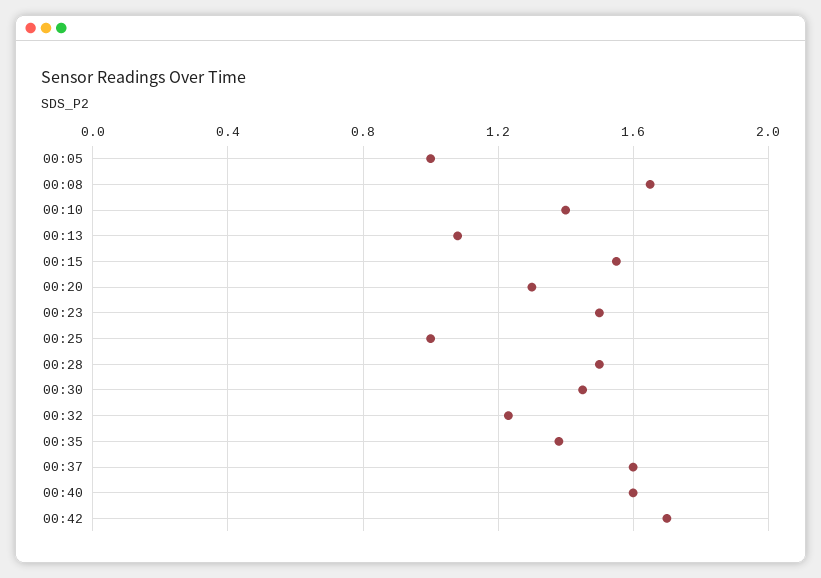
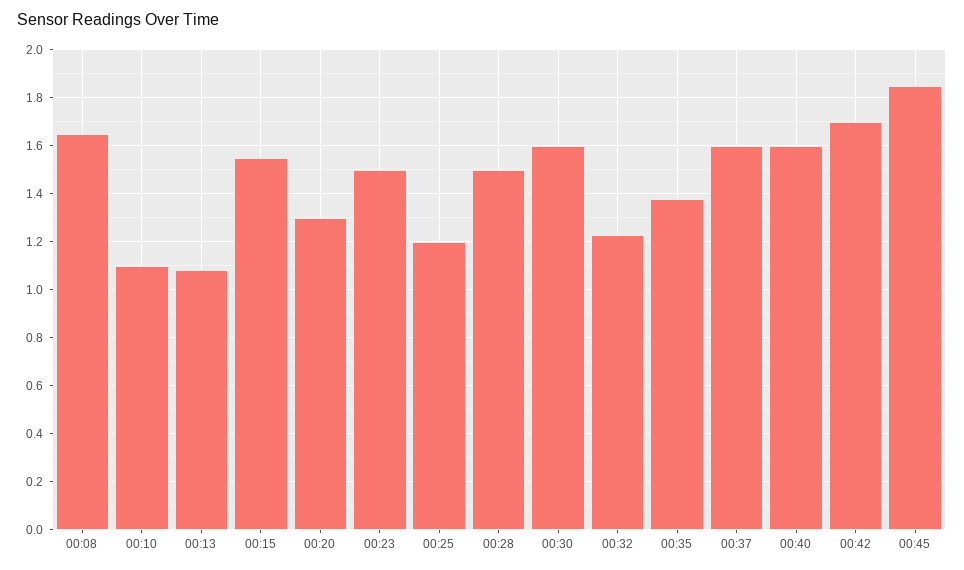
00:05: 1 -> none
00:10: 1.4 -> 1.1
00:25: 1 -> 1.2
00:30: 1.45 -> 1.6
00:45: none -> 1.85

